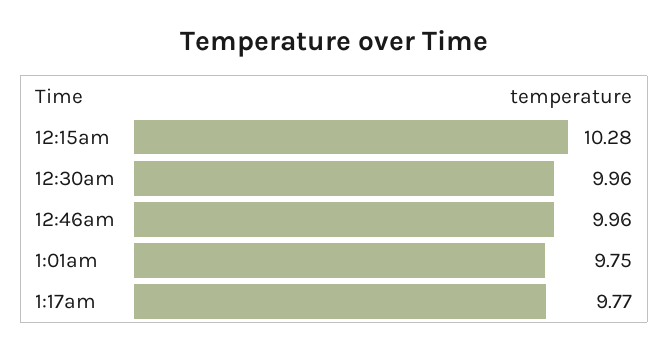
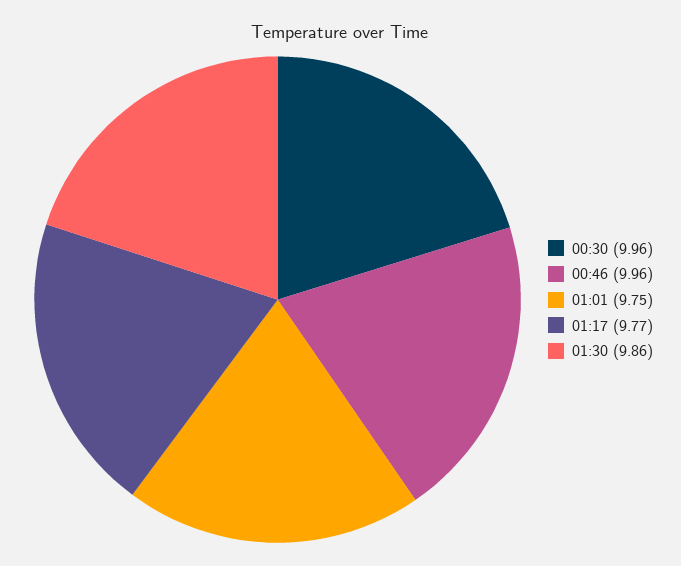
12:15am: 10.28 -> none
01:30: none -> 9.86

